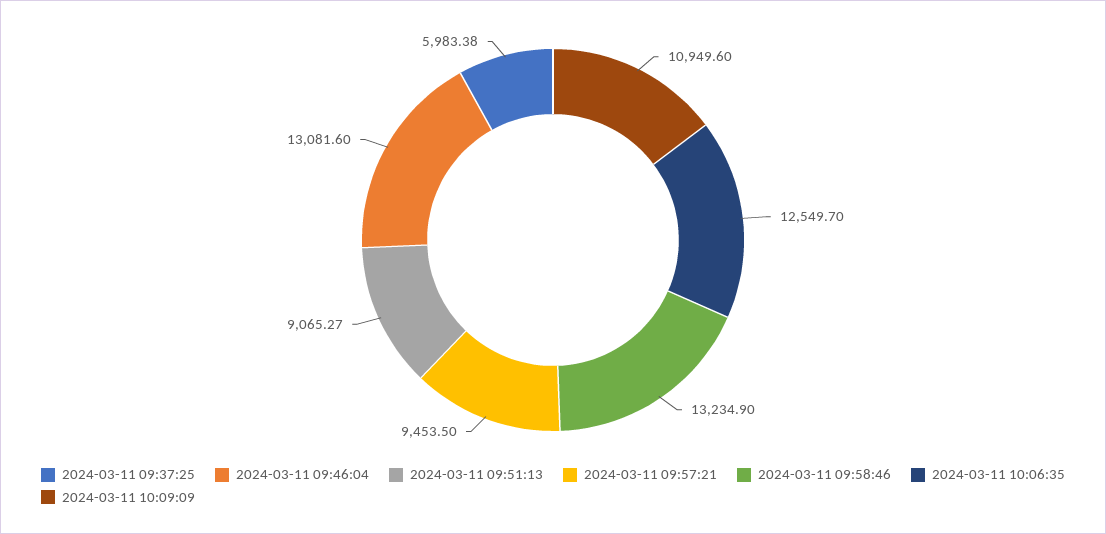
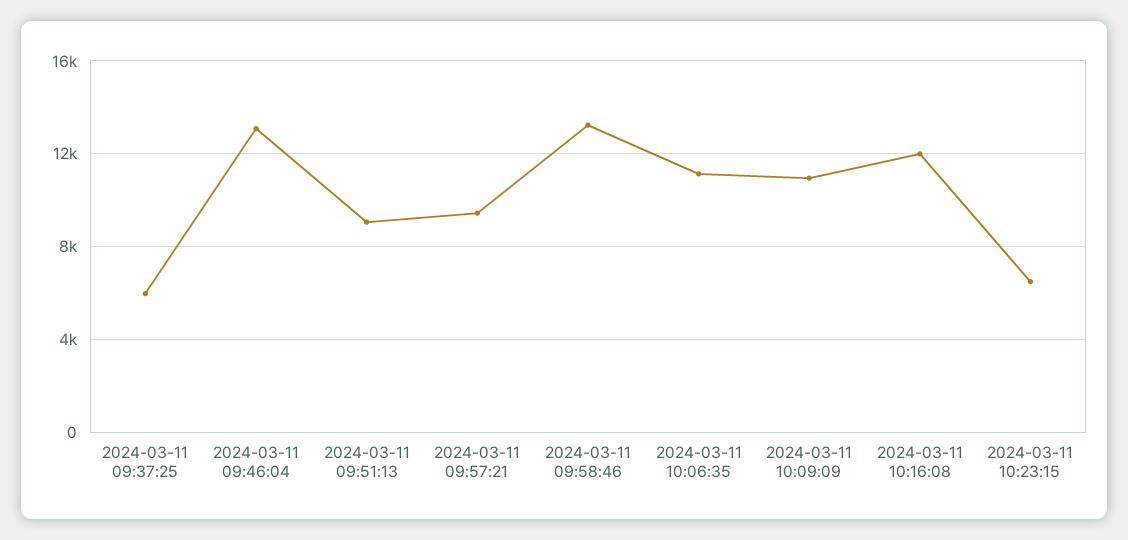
2024-03-11 10:06:35: 12549.7 -> 11000
2024-03-11 10:16:08: none -> 12000
2024-03-11 10:23:15: none -> 6500

